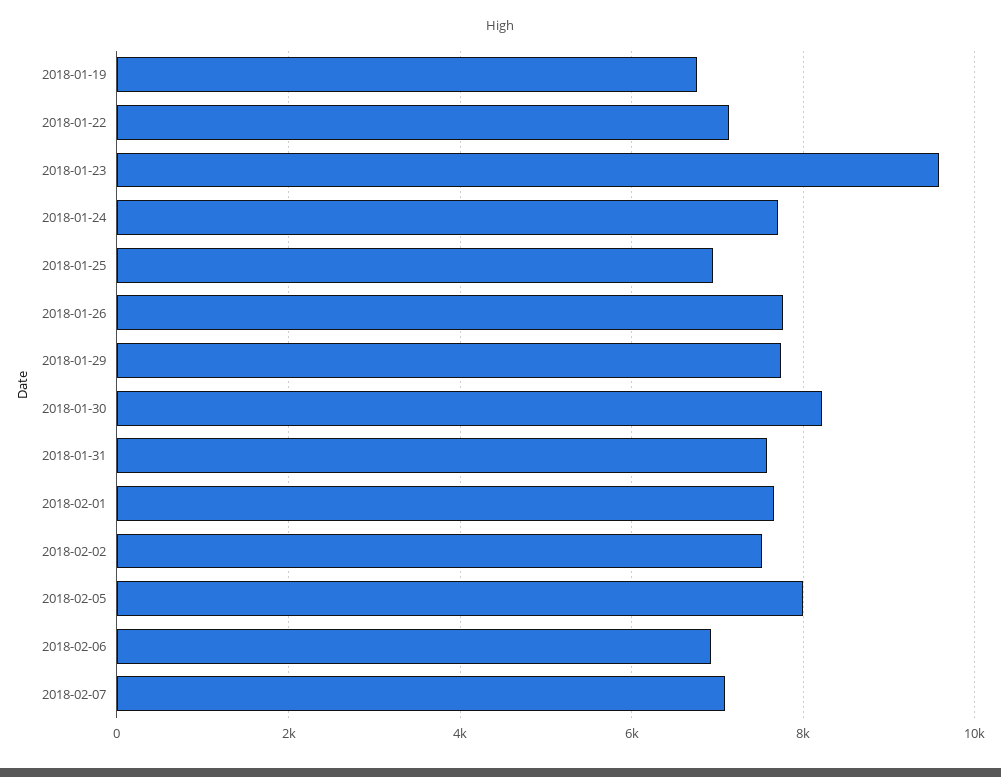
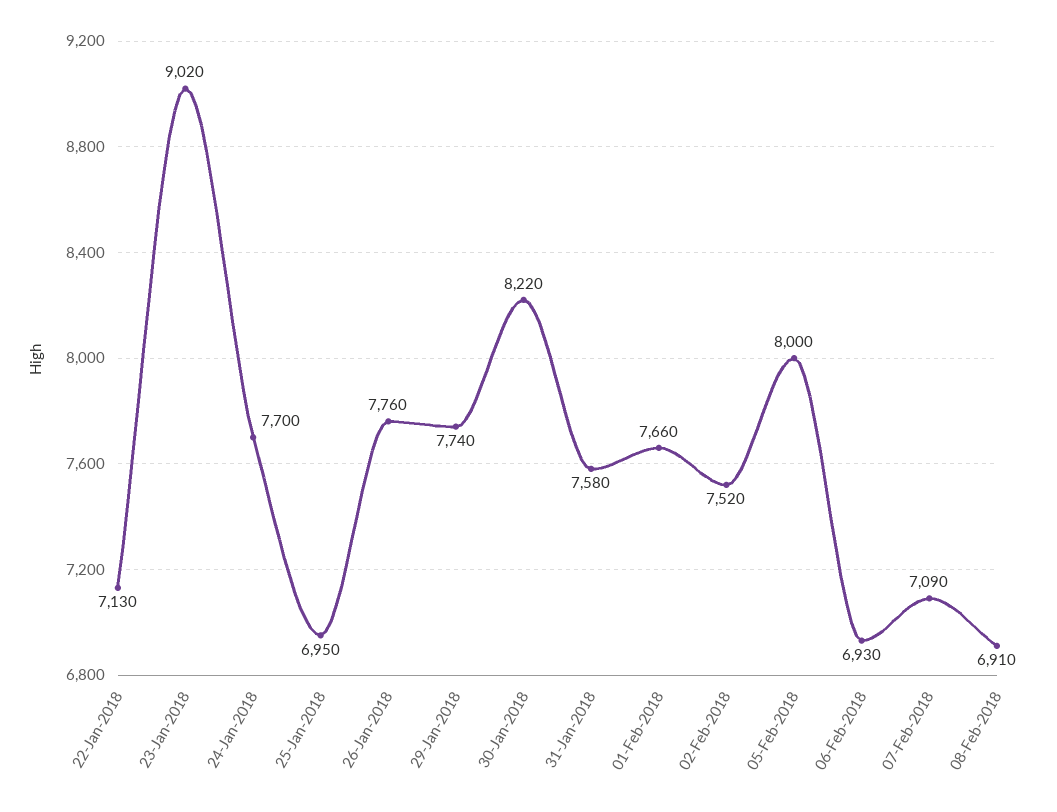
2018-01-19: 6800 -> none
2018-01-23: 9600 -> 9020
08-Feb-2018: none -> 6910

